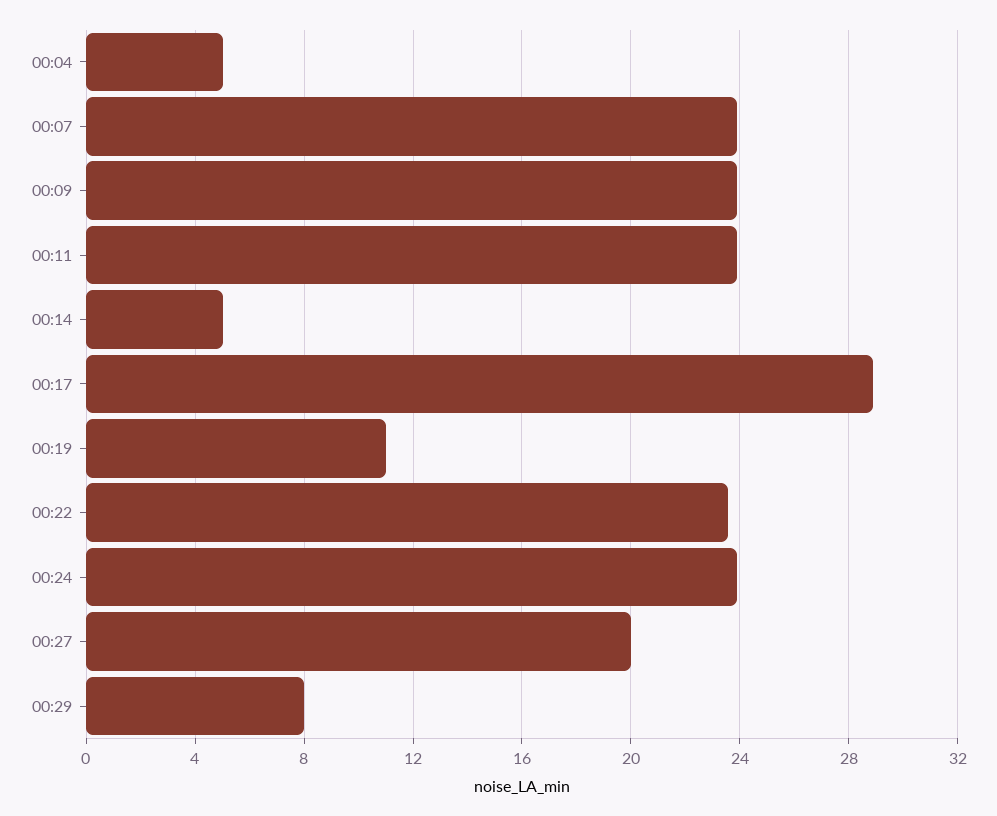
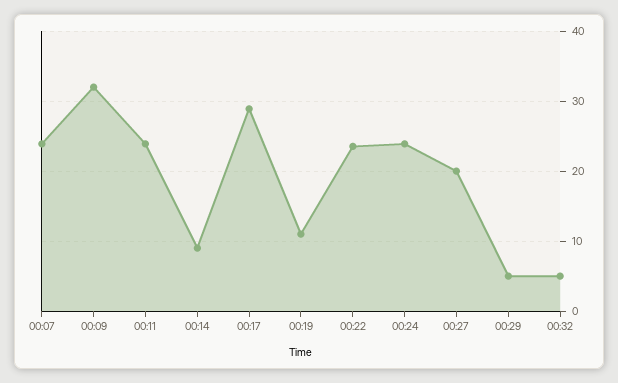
00:04: 5 -> none
00:09: 24 -> 32
00:14: 5 -> 9
00:29: 8 -> 5
00:32: none -> 5

